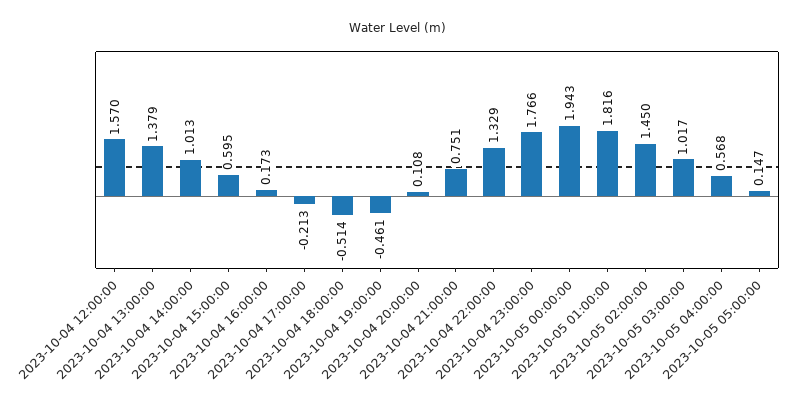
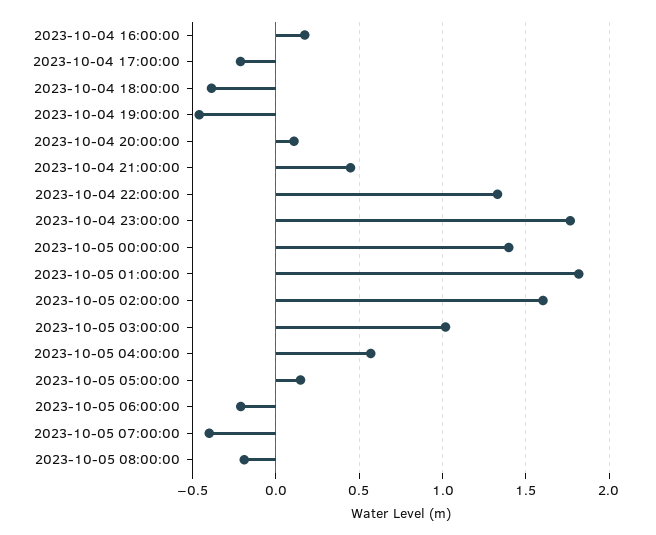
2023-10-04 12:00:00: 1.57 -> none
2023-10-04 13:00:00: 1.379 -> none
2023-10-04 14:00:00: 1.013 -> none
2023-10-04 15:00:00: 0.595 -> none
2023-10-04 18:00:00: -0.514 -> -0.4
2023-10-04 21:00:00: 0.751 -> 0.45
2023-10-05 00:00:00: 1.943 -> 1.4
2023-10-05 02:00:00: 1.45 -> 1.6
2023-10-05 06:00:00: none -> -0.2
2023-10-05 07:00:00: none -> -0.4
2023-10-05 08:00:00: none -> -0.2

